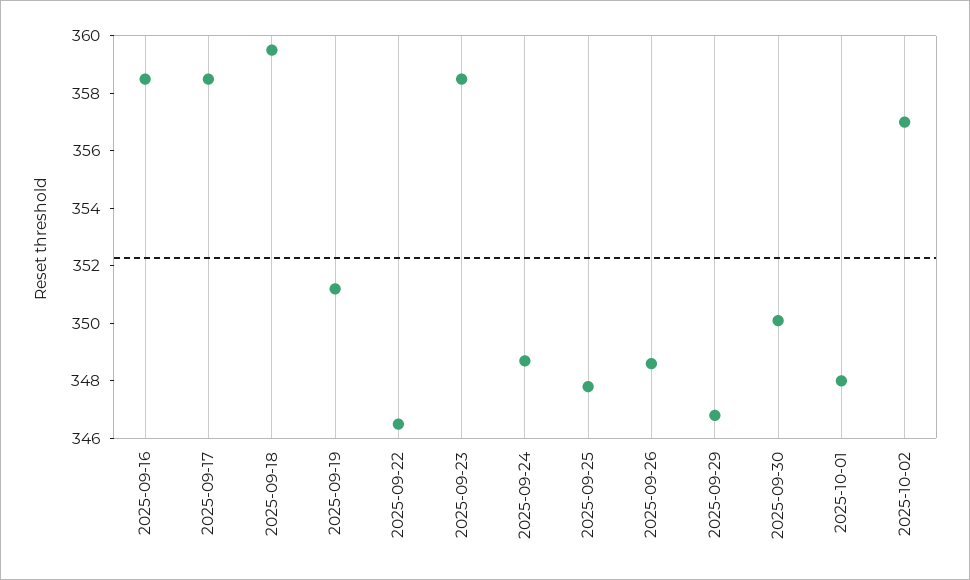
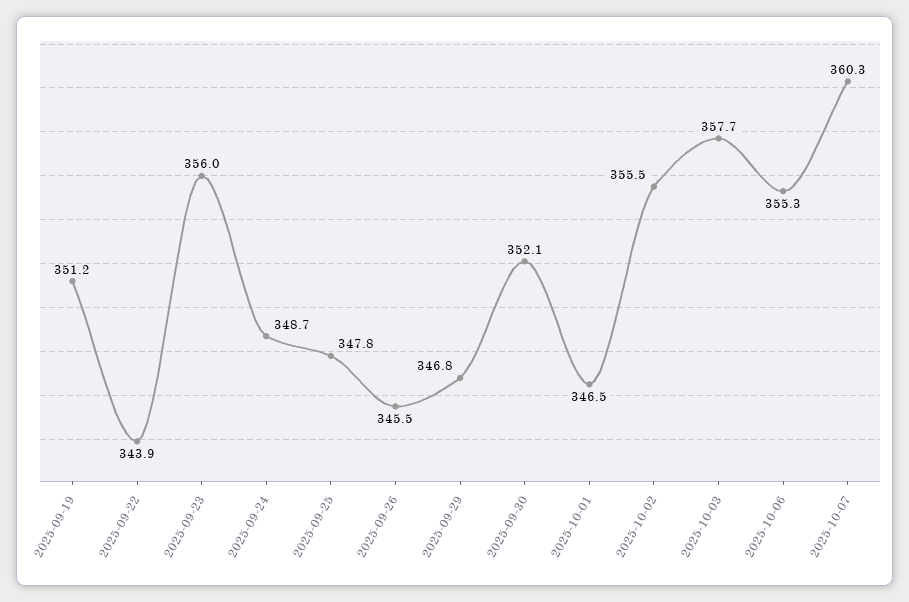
2025-09-16: 358.5 -> none
2025-09-17: 358.5 -> none
2025-09-18: 359.5 -> none
2025-09-22: 346.5 -> 343.9
2025-09-23: 358.5 -> 356
2025-09-26: 348.5 -> 345.5
2025-09-30: 350 -> 352.1
2025-10-01: 348 -> 346.5
2025-10-02: 357 -> 355.5
2025-10-03: none -> 357.7
2025-10-06: none -> 355.3
2025-10-07: none -> 360.3

